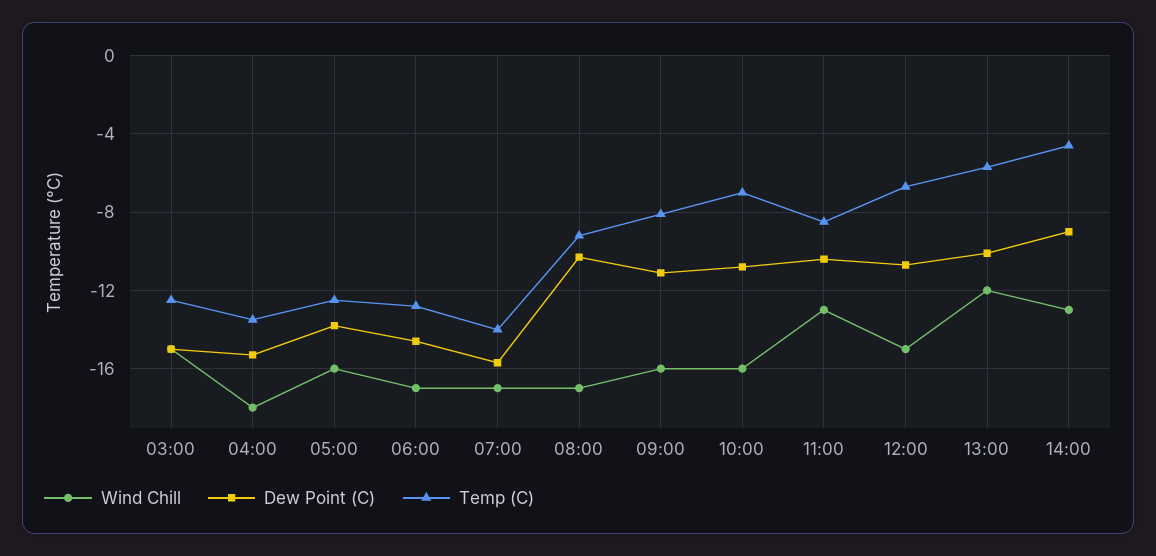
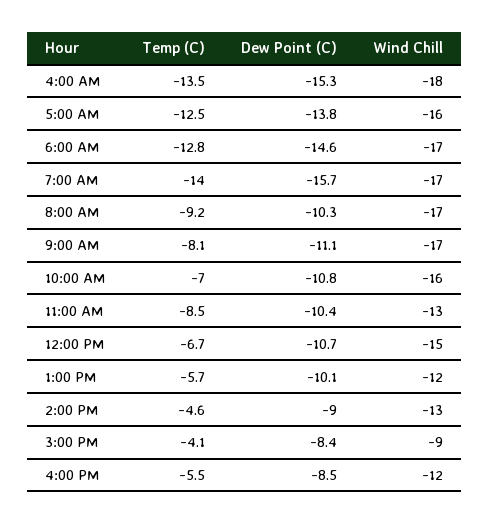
Wind Chill, 03:00: -15 -> none
Dew Point (C), 03:00: -15 -> none
Temp (C), 03:00: -12.5 -> none
Wind Chill, 09:00: -16 -> -17
Temp (C), 3:00 PM: none -> -4.1
Dew Point (C), 3:00 PM: none -> -8.4
Wind Chill, 3:00 PM: none -> -9
Temp (C), 4:00 PM: none -> -5.5
Dew Point (C), 4:00 PM: none -> -8.5
Wind Chill, 4:00 PM: none -> -12

